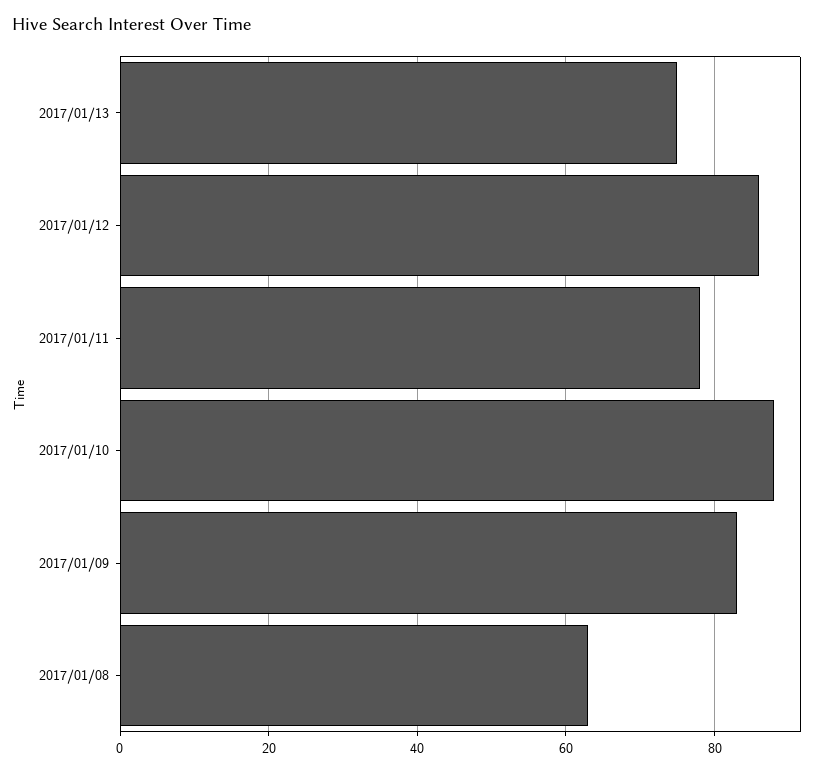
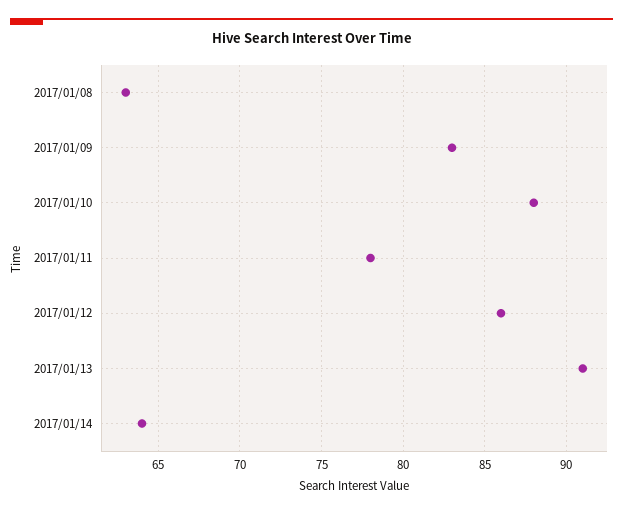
2017/01/13: 75 -> 91
2017/01/14: none -> 64

